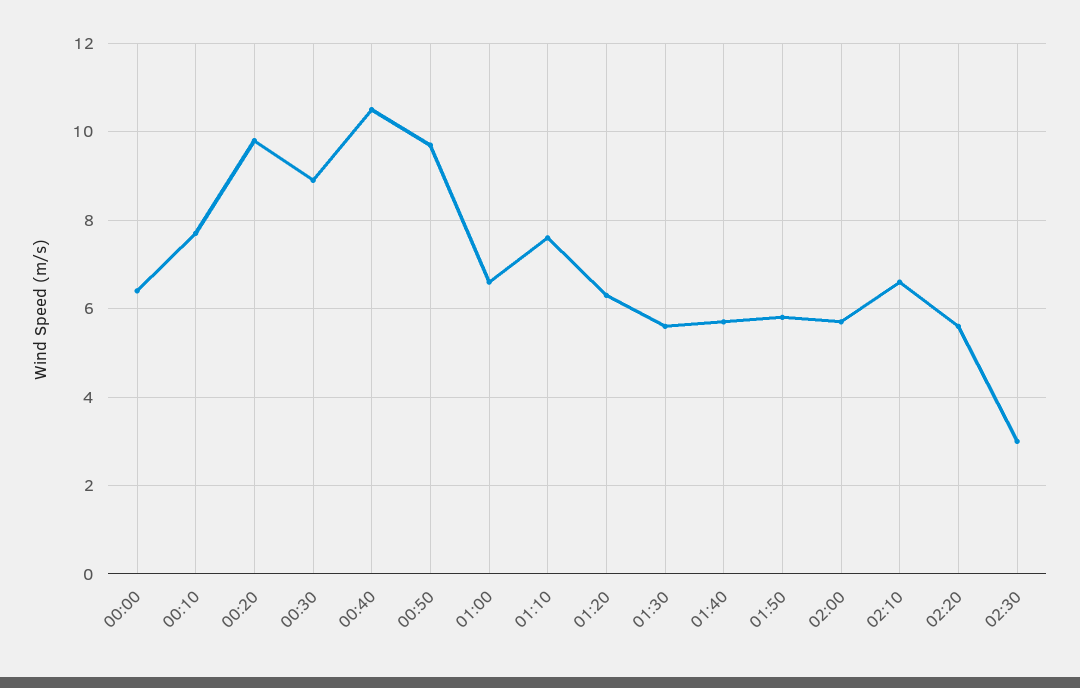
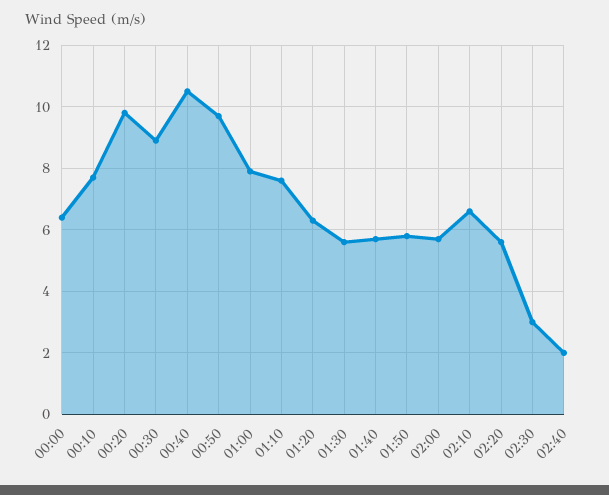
01:00: 6.5 -> 8
02:40: none -> 2

